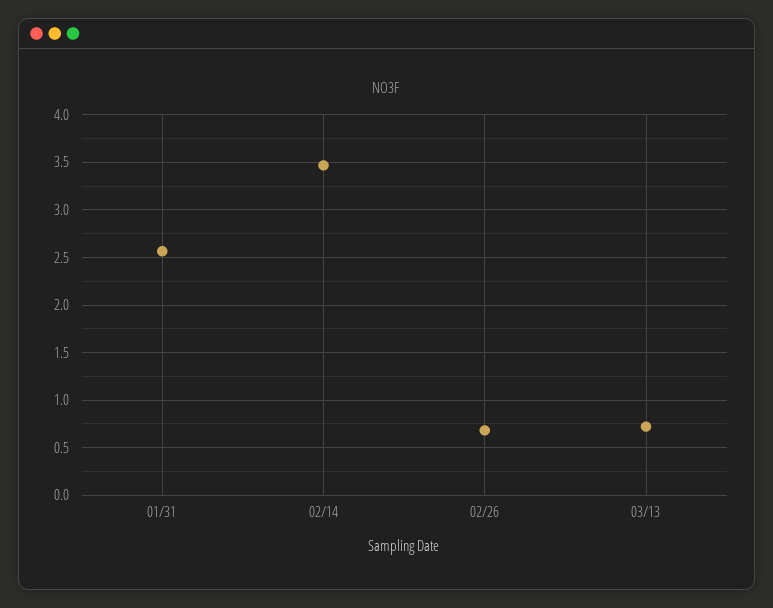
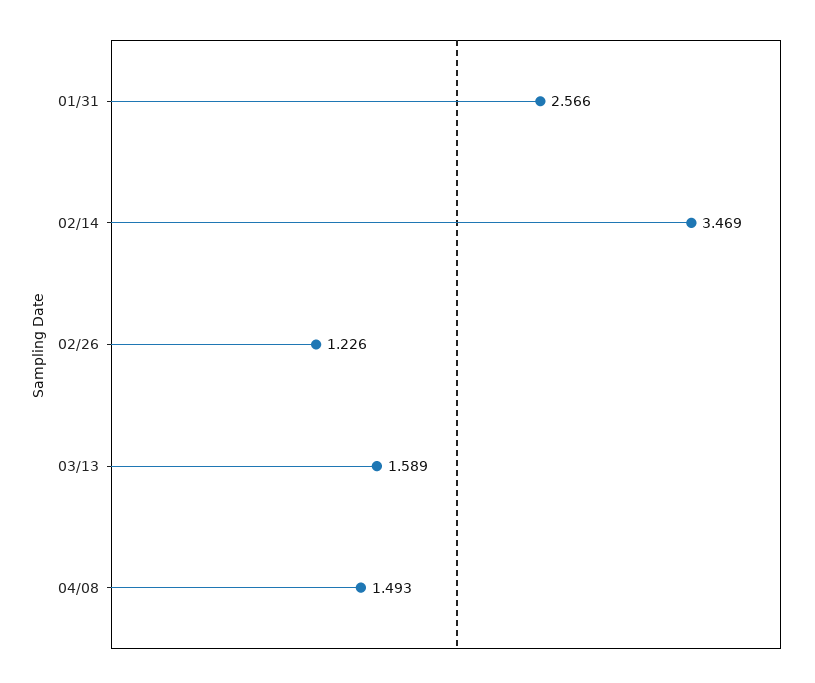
02/26: 0.7 -> 1.226
03/13: 0.7 -> 1.589
04/08: none -> 1.493

